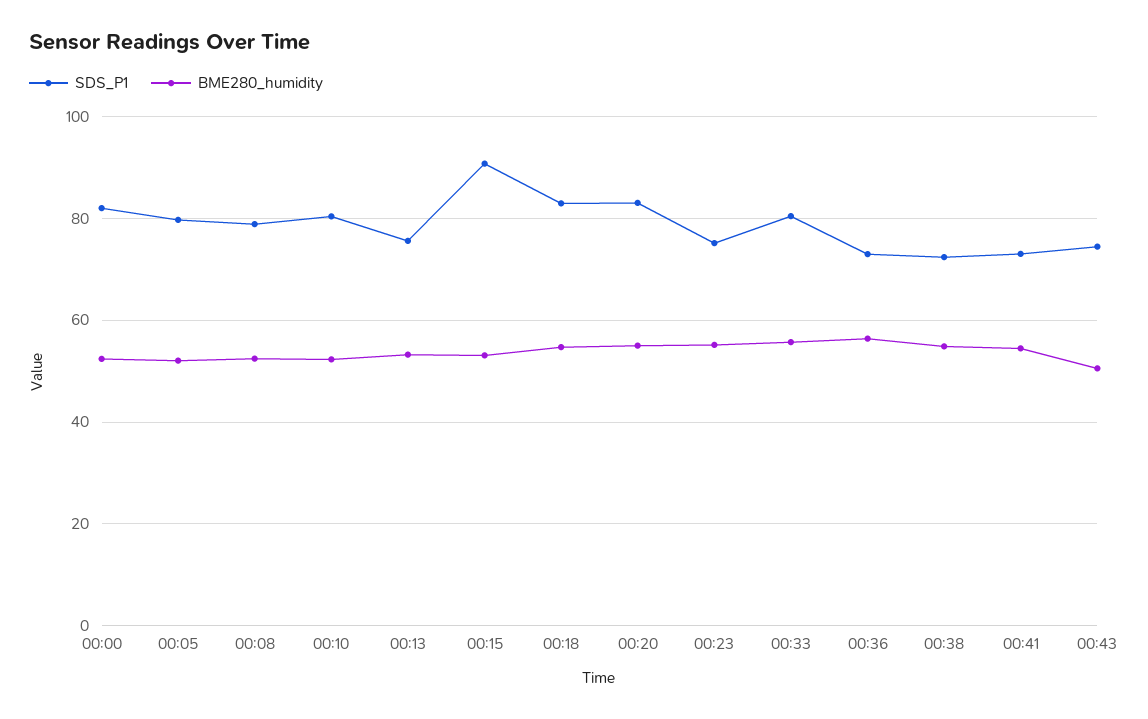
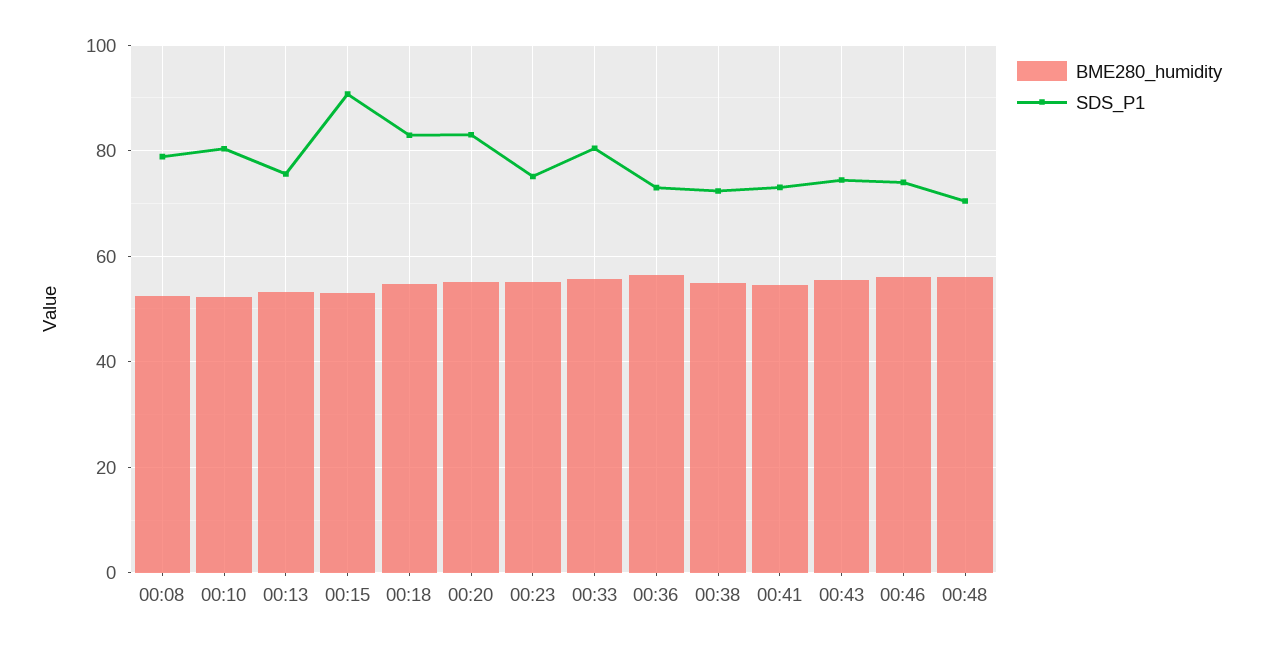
SDS_P1, 00:00: 82 -> none
BME280_humidity, 00:00: 52 -> none
SDS_P1, 00:05: 80 -> none
BME280_humidity, 00:05: 52 -> none
BME280_humidity, 00:43: 50 -> 56
BME280_humidity, 00:46: none -> 56
SDS_P1, 00:46: none -> 74
BME280_humidity, 00:48: none -> 56
SDS_P1, 00:48: none -> 70

